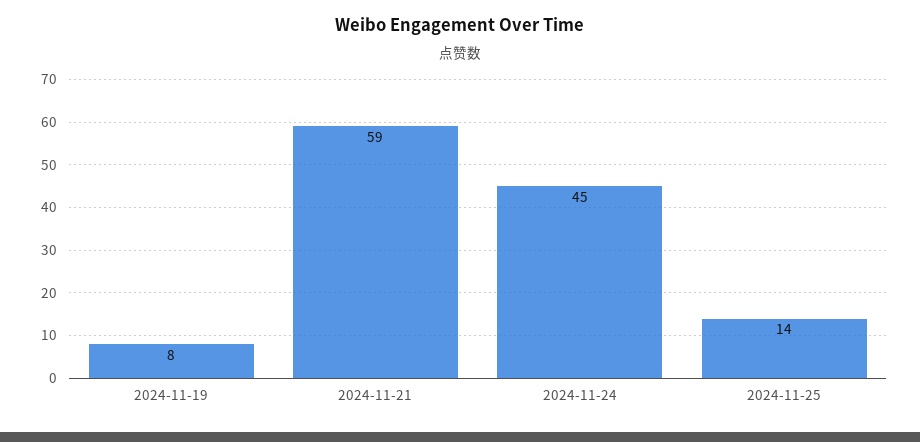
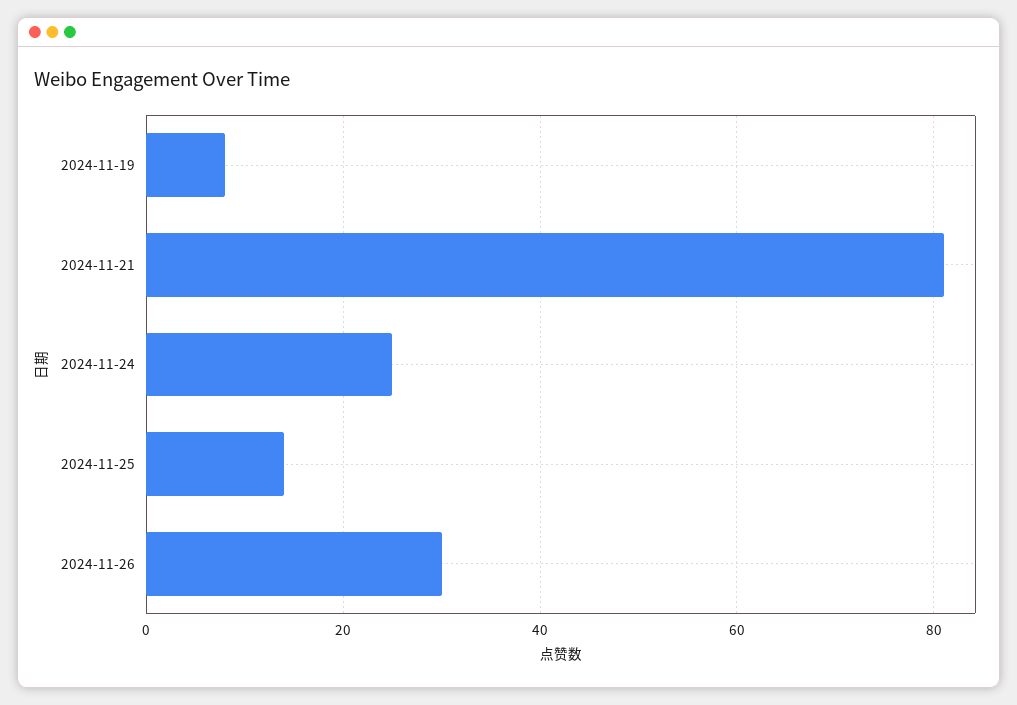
2024-11-21: 59 -> 80
2024-11-24: 45 -> 25
2024-11-26: none -> 30

